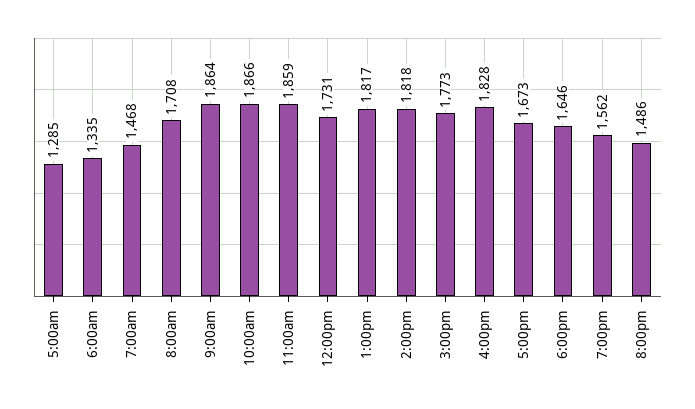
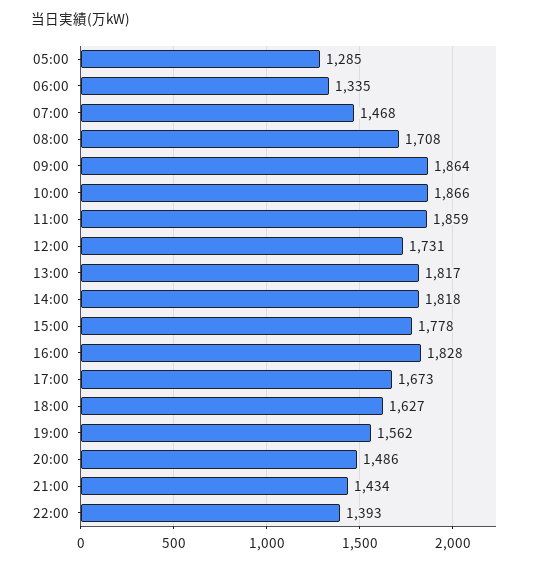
3:00pm: 1773 -> 1778
6:00pm: 1646 -> 1627
21:00: none -> 1434
22:00: none -> 1393

